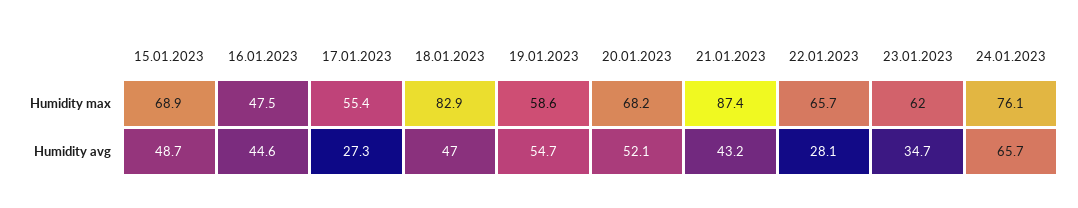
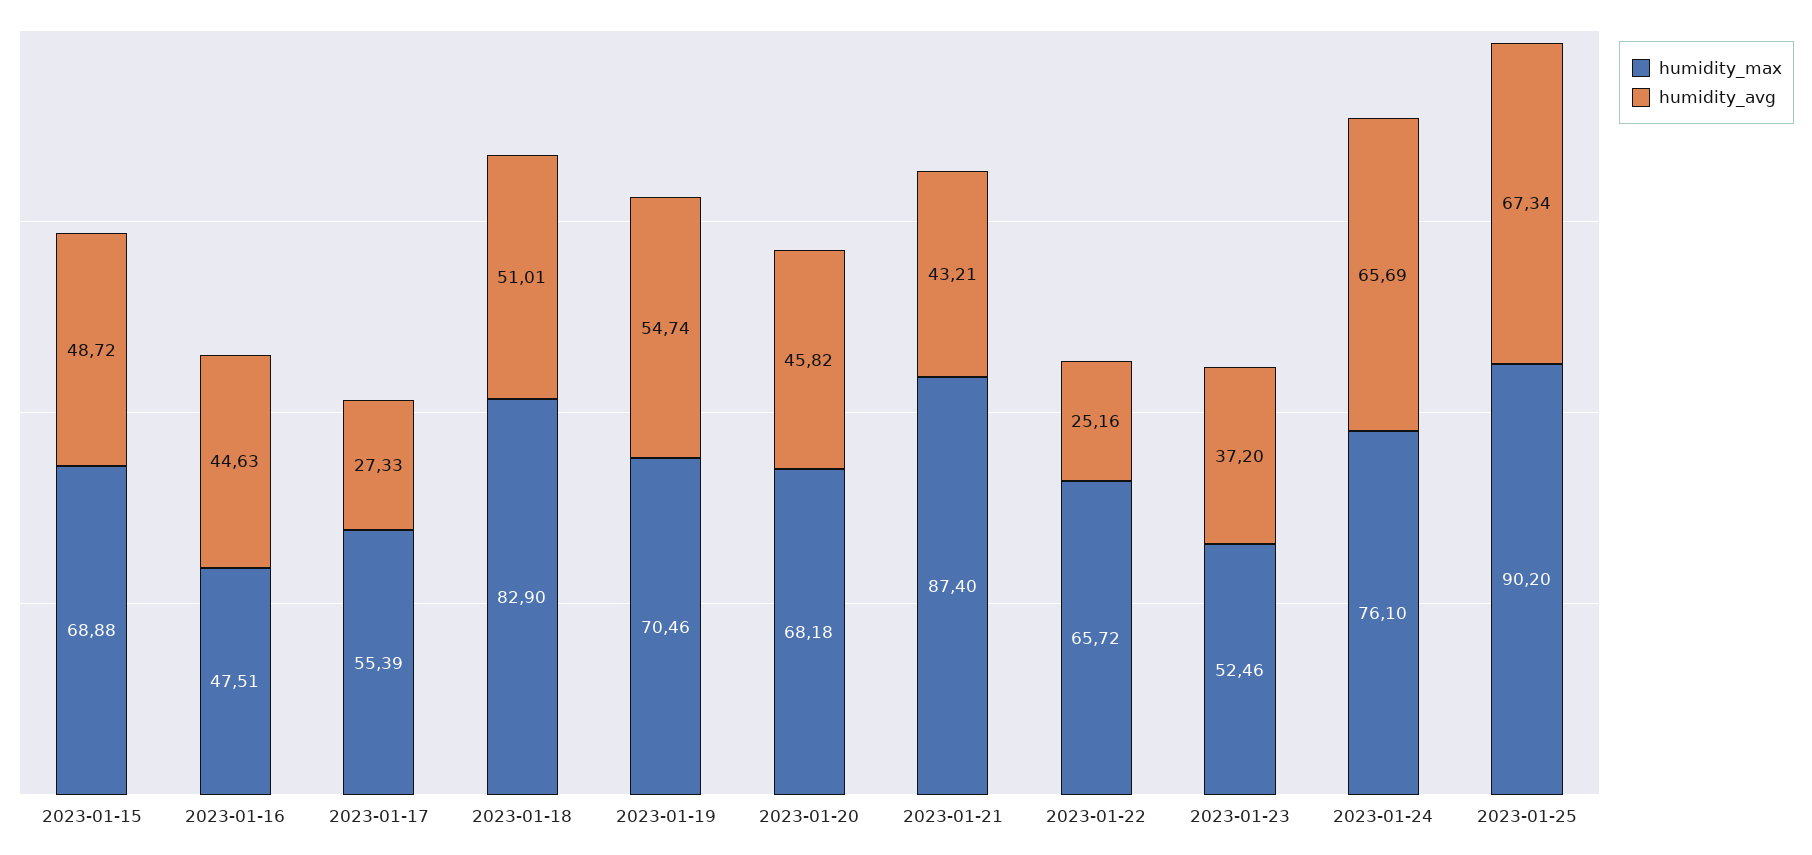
Humidity max, 19.01.2023: 58.6 -> 70.46
Humidity max, 23.01.2023: 62 -> 52.46
Humidity avg, 18.01.2023: 47 -> 51.01
Humidity avg, 20.01.2023: 52.1 -> 45.82
Humidity avg, 22.01.2023: 28.1 -> 25.16
Humidity avg, 23.01.2023: 34.7 -> 37.2
Humidity max, 2023-01-25: none -> 90.2
Humidity avg, 2023-01-25: none -> 67.34

